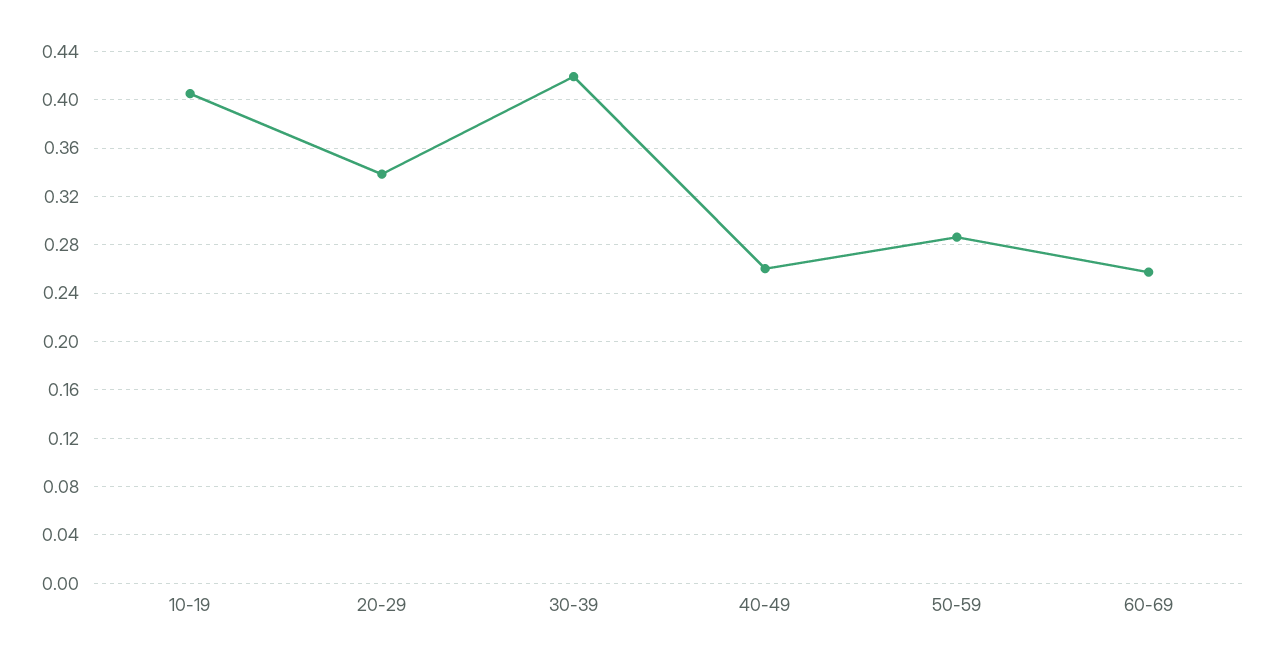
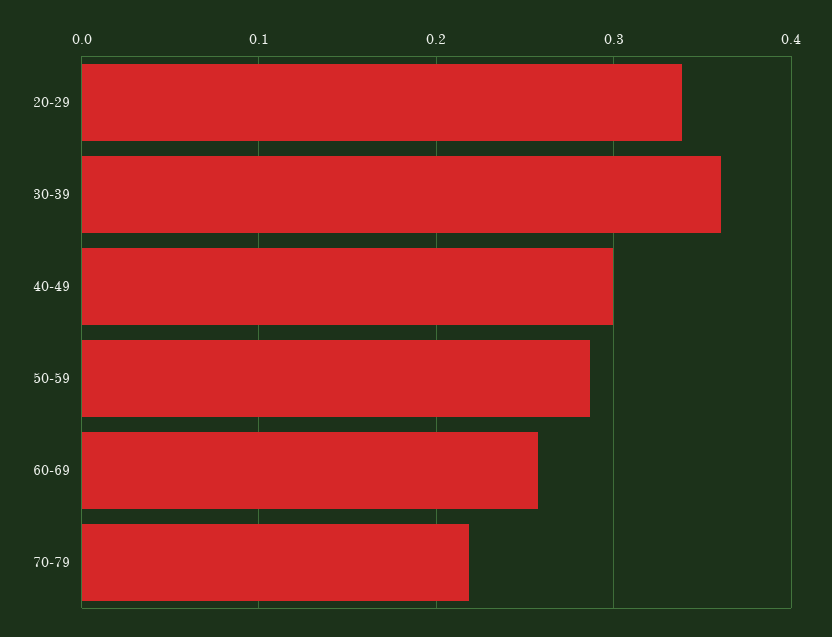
10-19: 0.405 -> none
30-39: 0.42 -> 0.36
40-49: 0.26 -> 0.3
70-79: none -> 0.22

